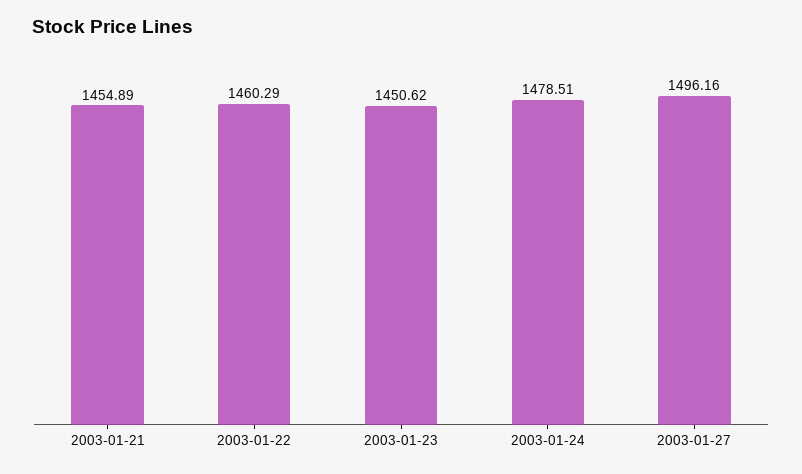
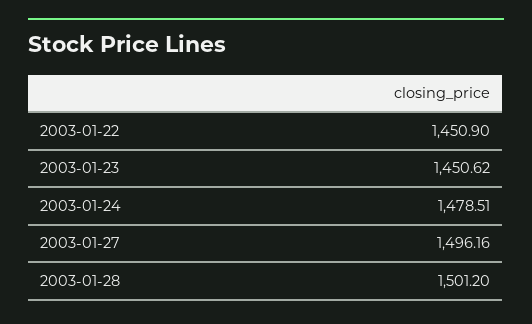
2003-01-21: 1454.89 -> none
2003-01-22: 1460.29 -> 1450.9
2003-01-28: none -> 1501.2

